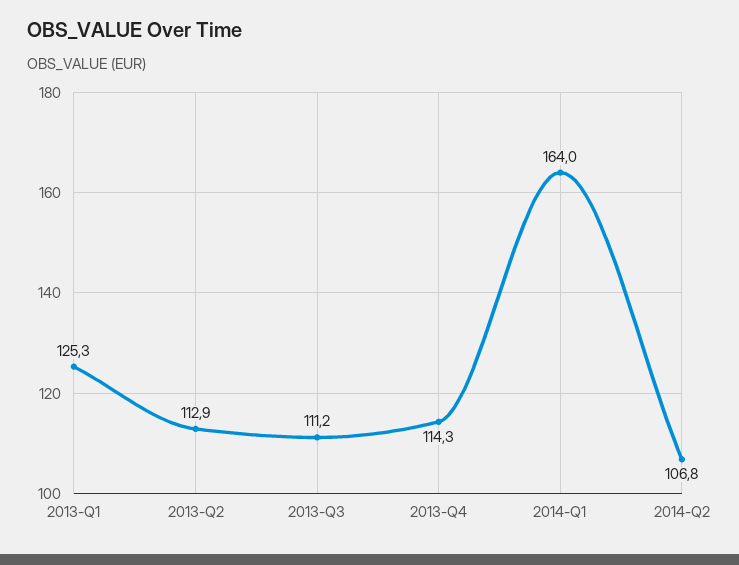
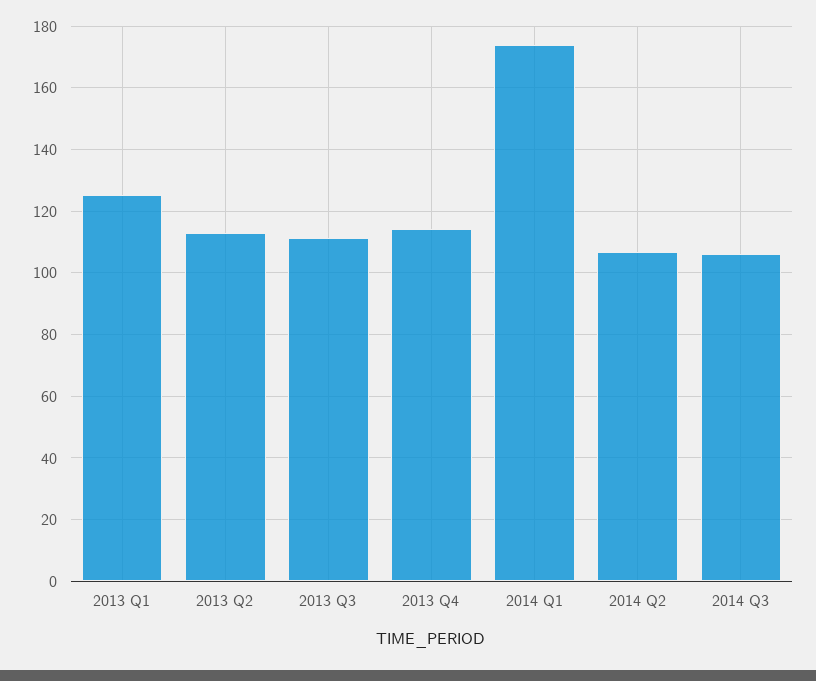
2014-Q1: 164 -> 174
2014 Q3: none -> 106

